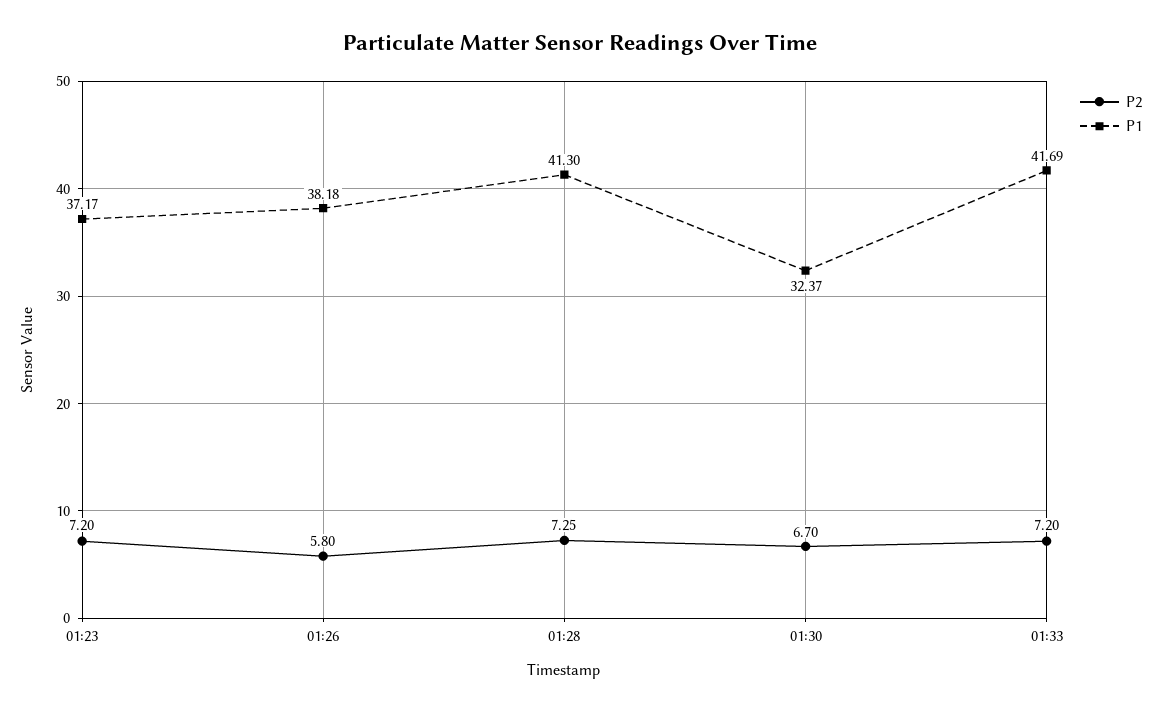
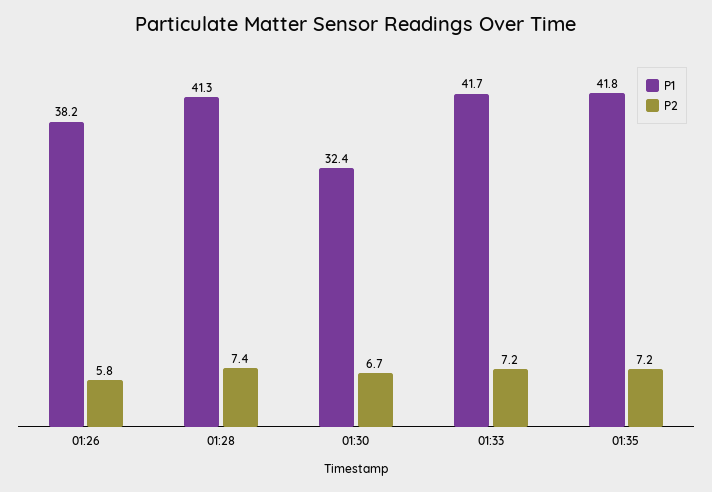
P2, 01:23: 7.2 -> none
P1, 01:23: 37.17 -> none
P2, 01:28: 7.25 -> 7.4
P1, 01:35: none -> 41.8
P2, 01:35: none -> 7.2

